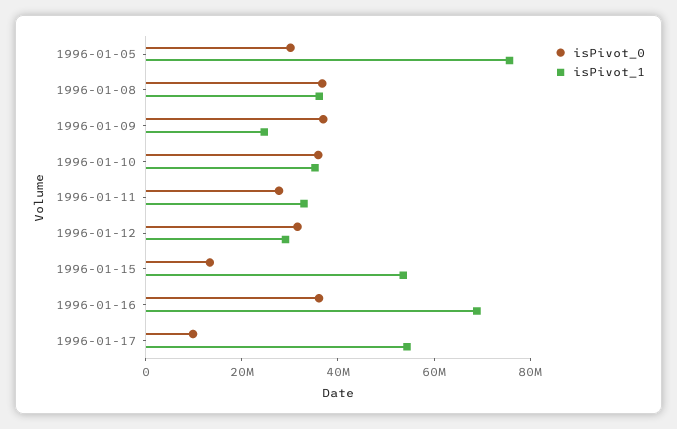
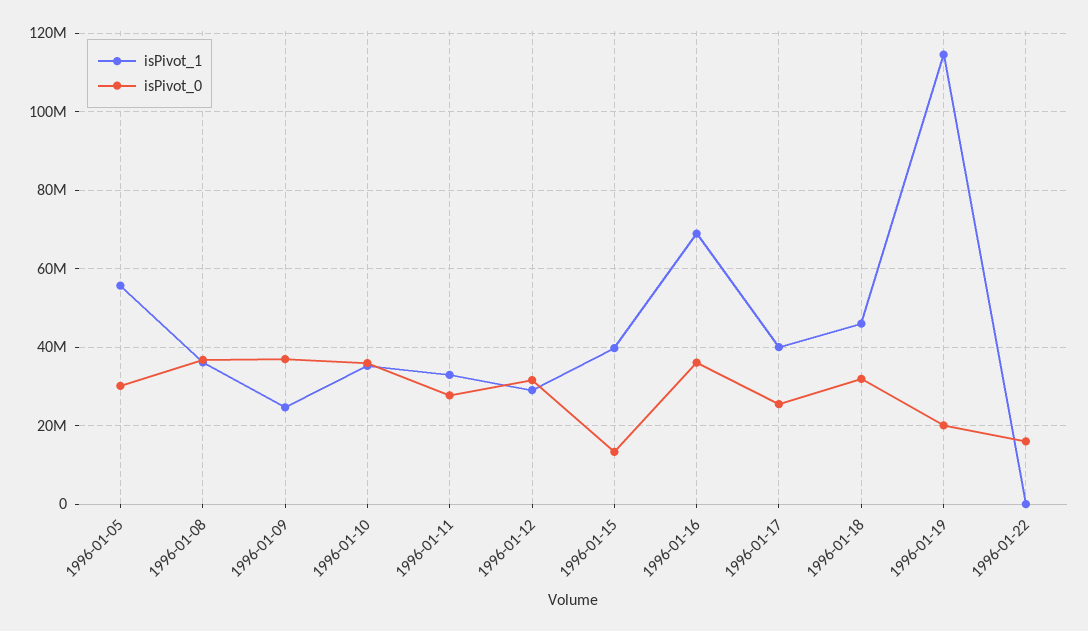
isPivot_1, 1996-01-05: 75000000 -> 56000000
isPivot_1, 1996-01-15: 55000000 -> 40000000
isPivot_0, 1996-01-17: 10000000 -> 26000000
isPivot_1, 1996-01-17: 55000000 -> 40000000
isPivot_1, 1996-01-18: none -> 46000000
isPivot_0, 1996-01-18: none -> 32000000
isPivot_1, 1996-01-19: none -> 114000000
isPivot_0, 1996-01-19: none -> 20000000
isPivot_1, 1996-01-22: none -> 0
isPivot_0, 1996-01-22: none -> 16000000

